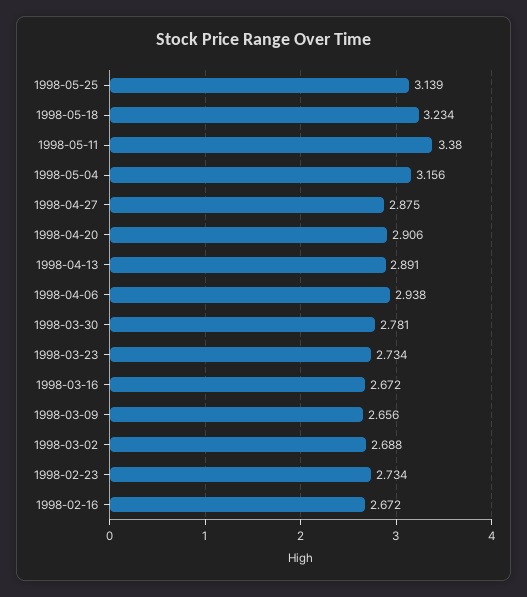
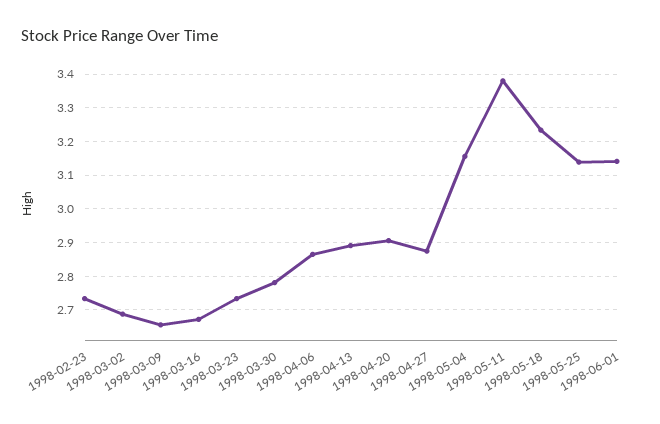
1998-04-06: 2.938 -> 2.86
1998-02-16: 2.672 -> none
1998-06-01: none -> 3.14

